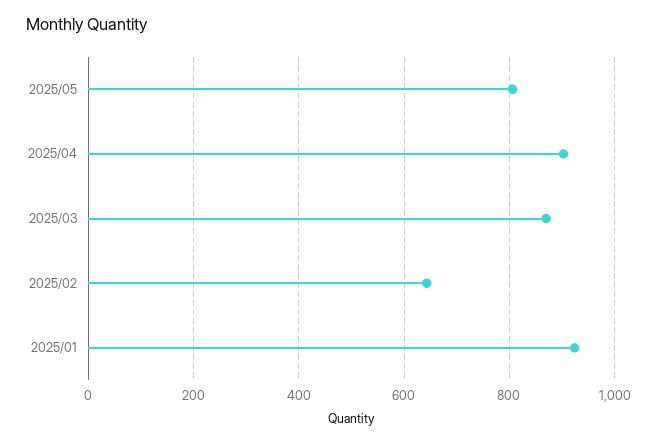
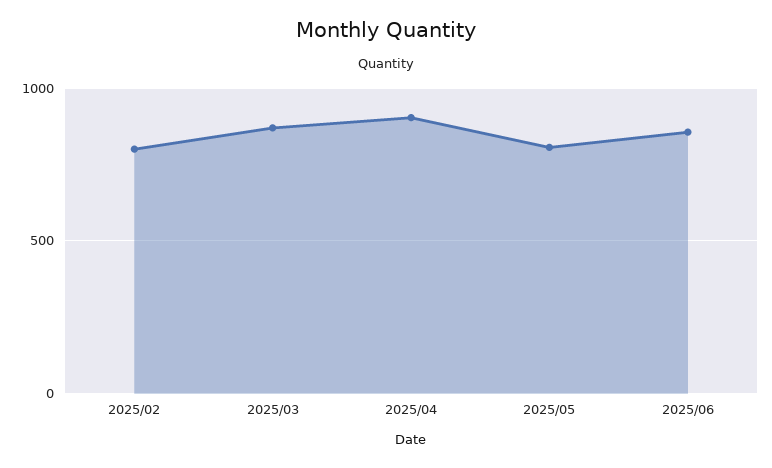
2025/02: 640 -> 800
2025/01: 920 -> none
2025/06: none -> 850

